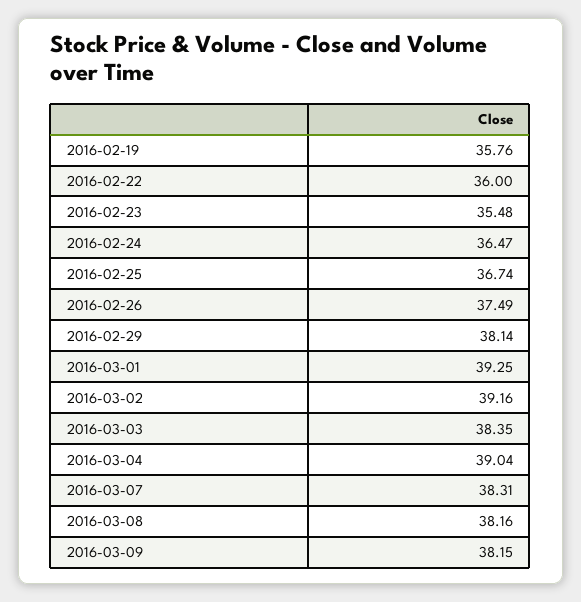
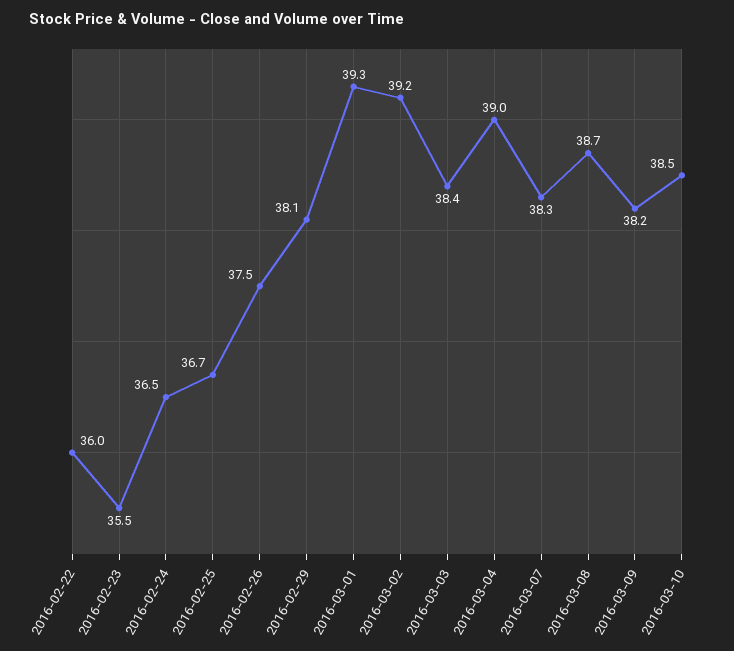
2016-02-19: 35.76 -> none
2016-03-08: 38.16 -> 38.7
2016-03-10: none -> 38.5

